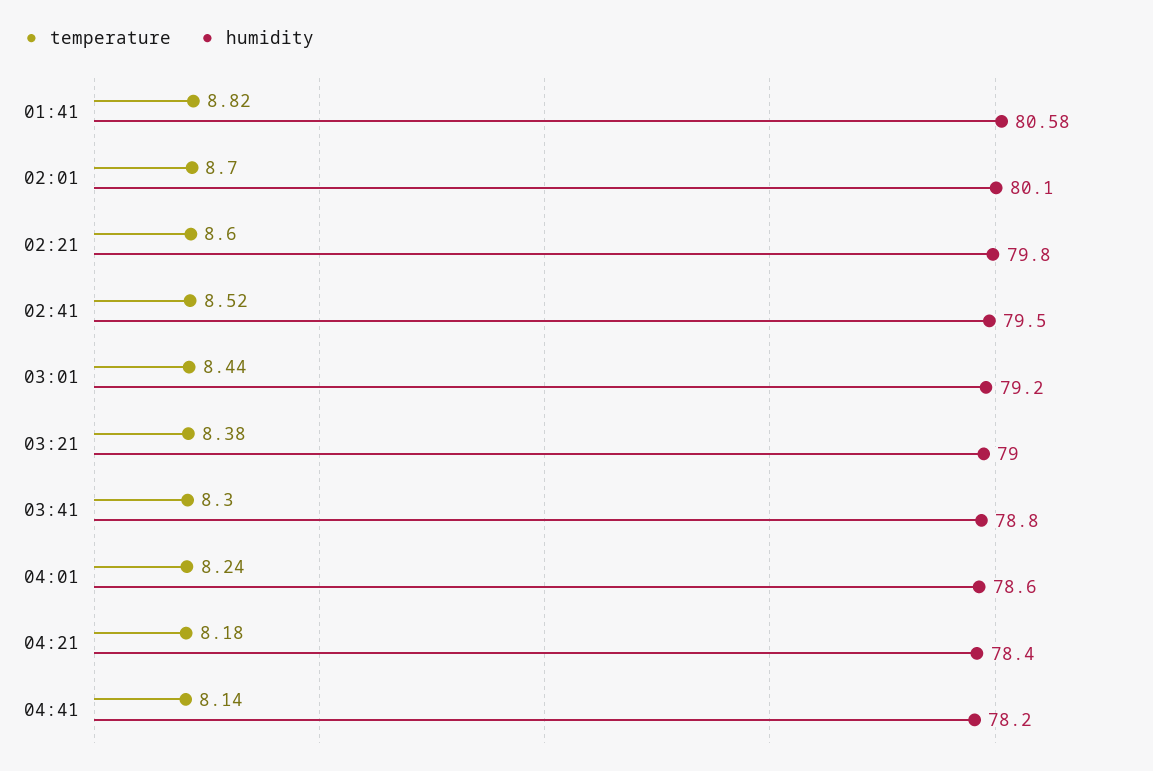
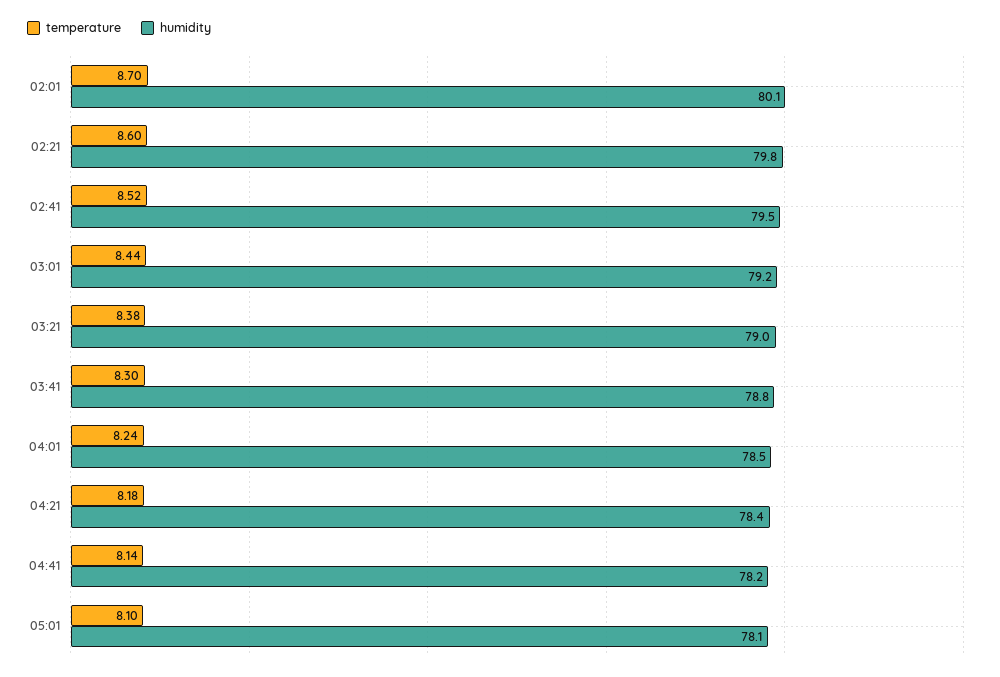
temperature, 01:41: 8.82 -> none
humidity, 01:41: 80.58 -> none
humidity, 04:01: 78.6 -> 78.5
temperature, 05:01: none -> 8.1
humidity, 05:01: none -> 78.1

